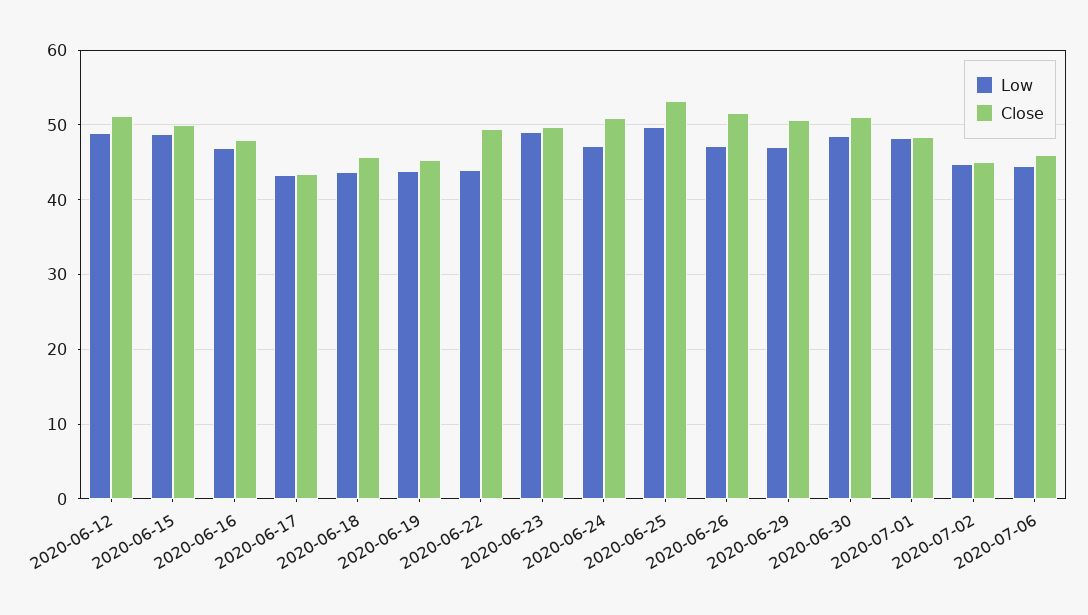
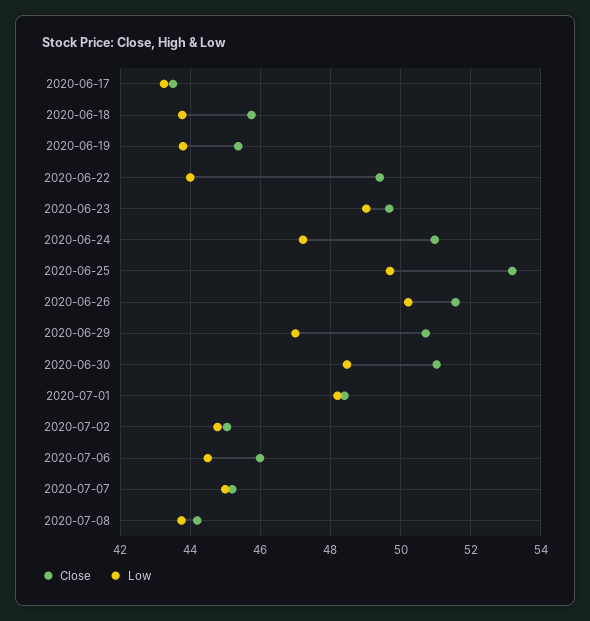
Low, 2020-06-12: 49 -> none
Close, 2020-06-12: 51 -> none
Low, 2020-06-15: 49 -> none
Close, 2020-06-15: 50 -> none
Low, 2020-06-16: 47 -> none
Close, 2020-06-16: 48 -> none
Low, 2020-06-26: 47 -> 50.2
Close, 2020-07-07: none -> 45.2
Low, 2020-07-07: none -> 45
Close, 2020-07-08: none -> 44.2
Low, 2020-07-08: none -> 43.8

